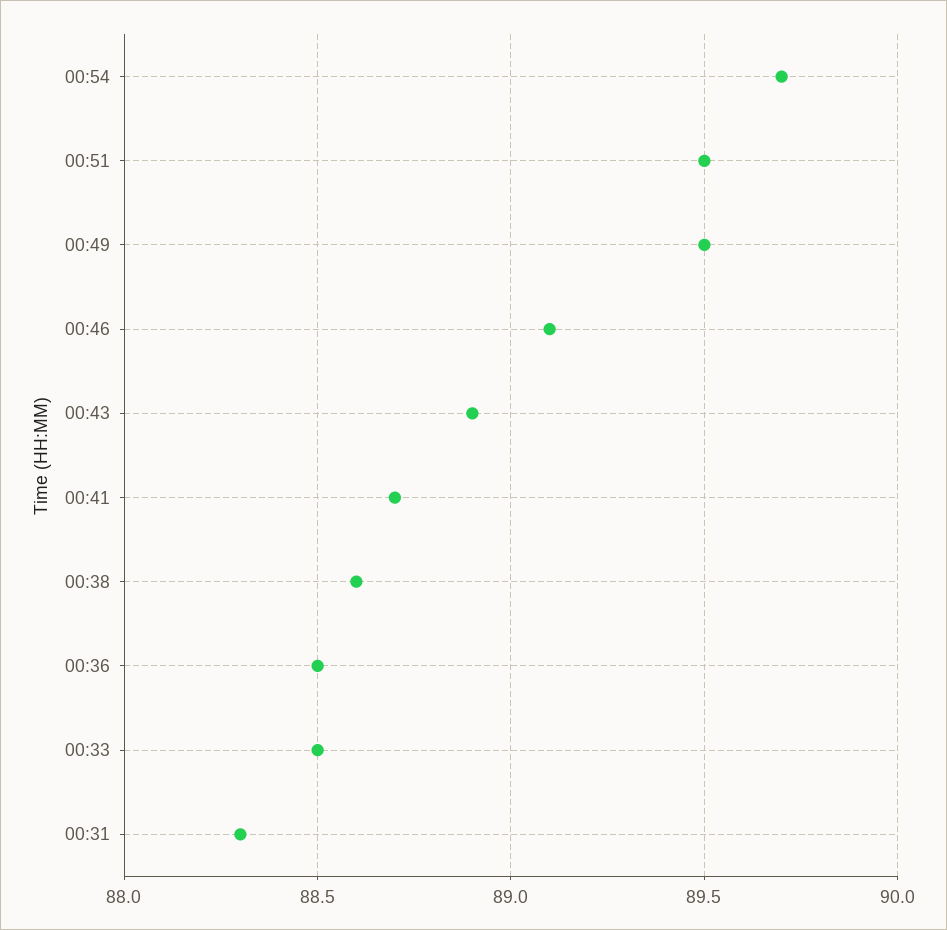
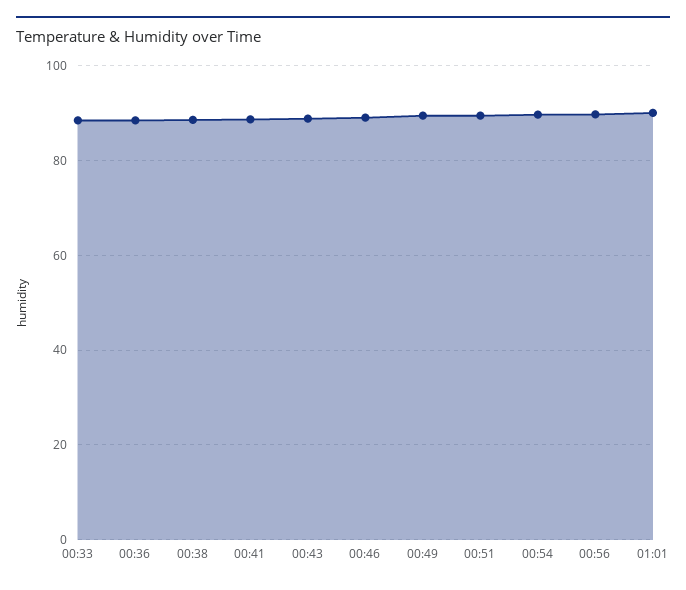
00:31: 88.3 -> none
00:56: none -> 90
01:01: none -> 90

